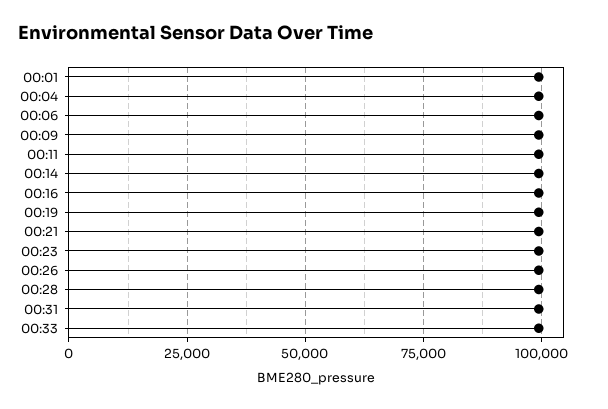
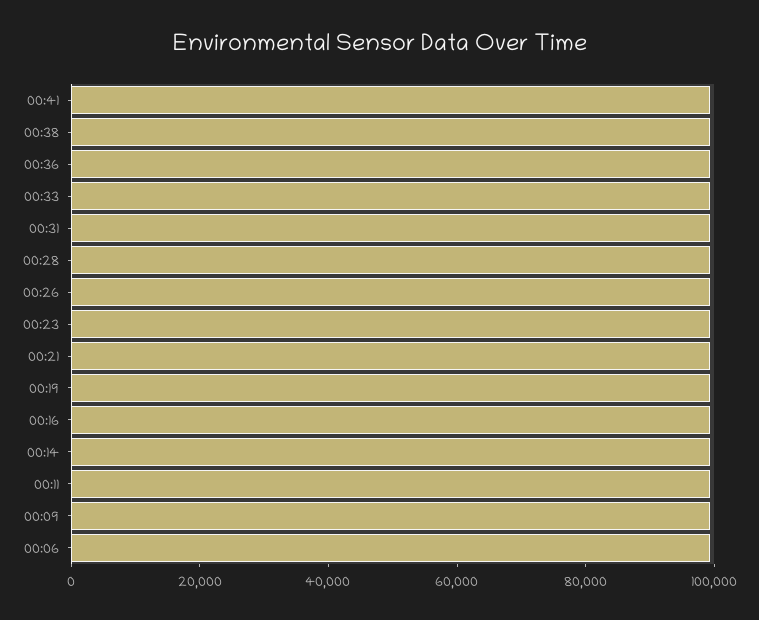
00:01: 100000 -> none
00:04: 100000 -> none
00:41: none -> 100000
00:38: none -> 100000
00:36: none -> 100000

